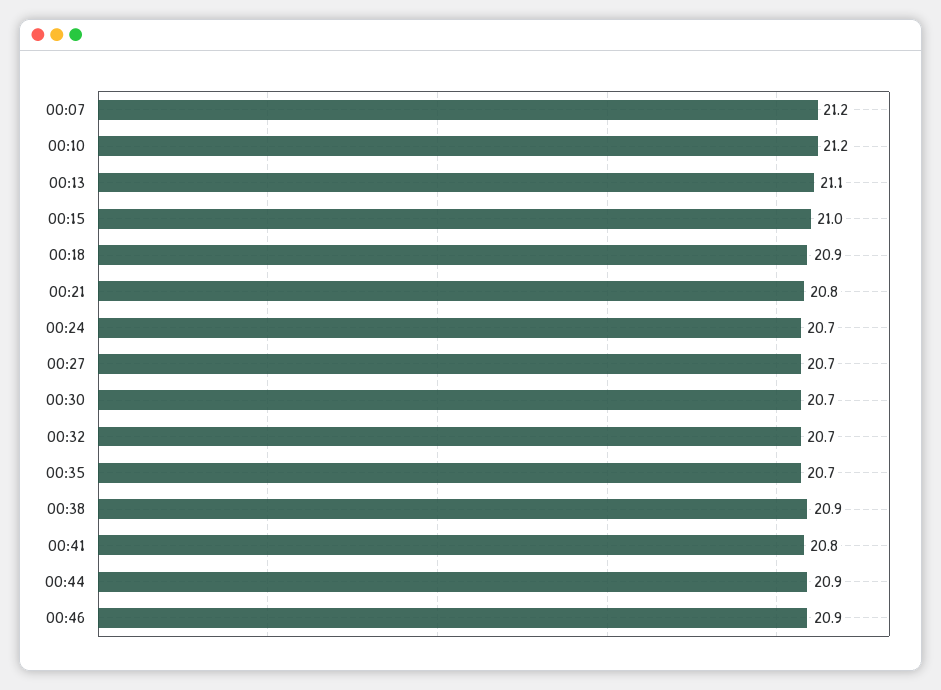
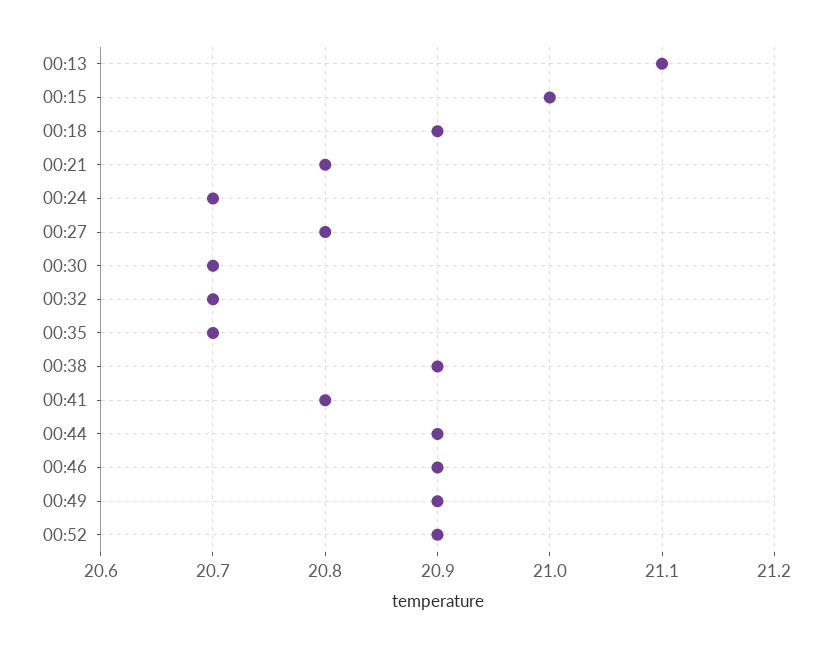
00:07: 21.2 -> none
00:10: 21.2 -> none
00:27: 20.7 -> 20.8
00:49: none -> 20.9
00:52: none -> 20.9

